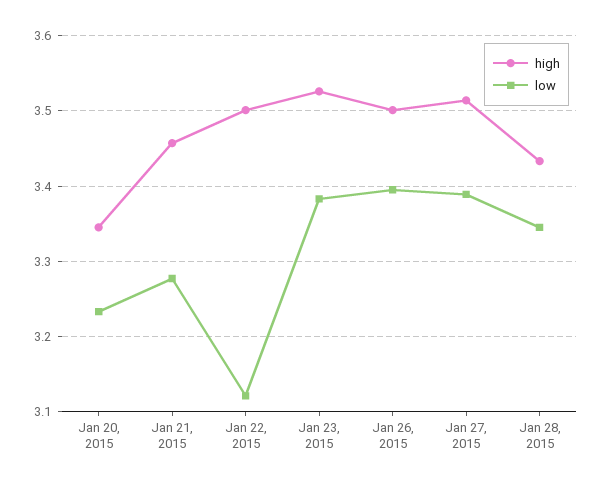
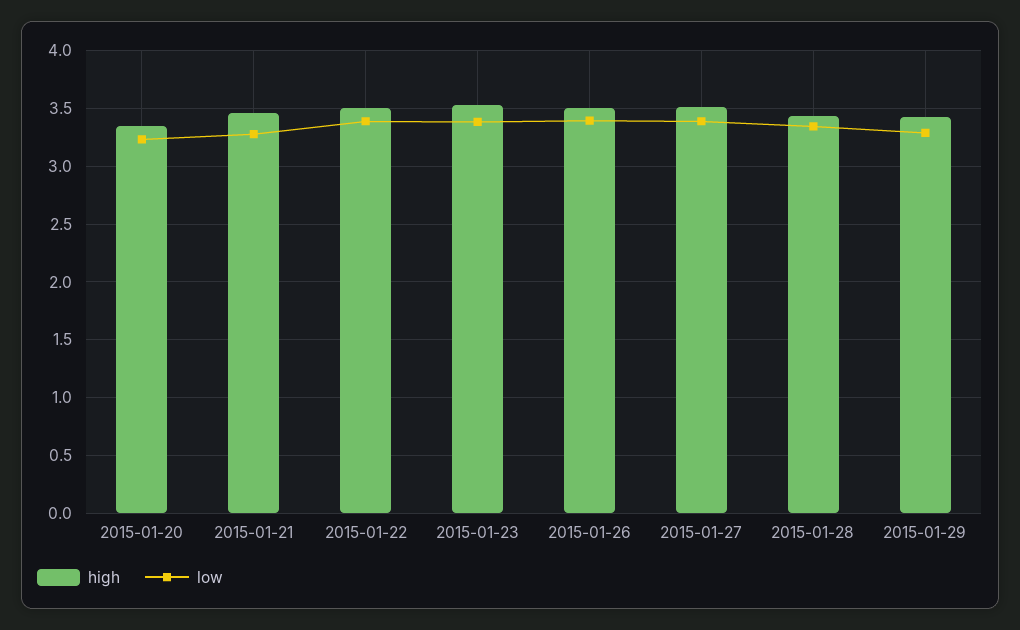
low, Jan 22, 2015: 3.12 -> 3.4
high, 2015-01-29: none -> 3.4
low, 2015-01-29: none -> 3.3

